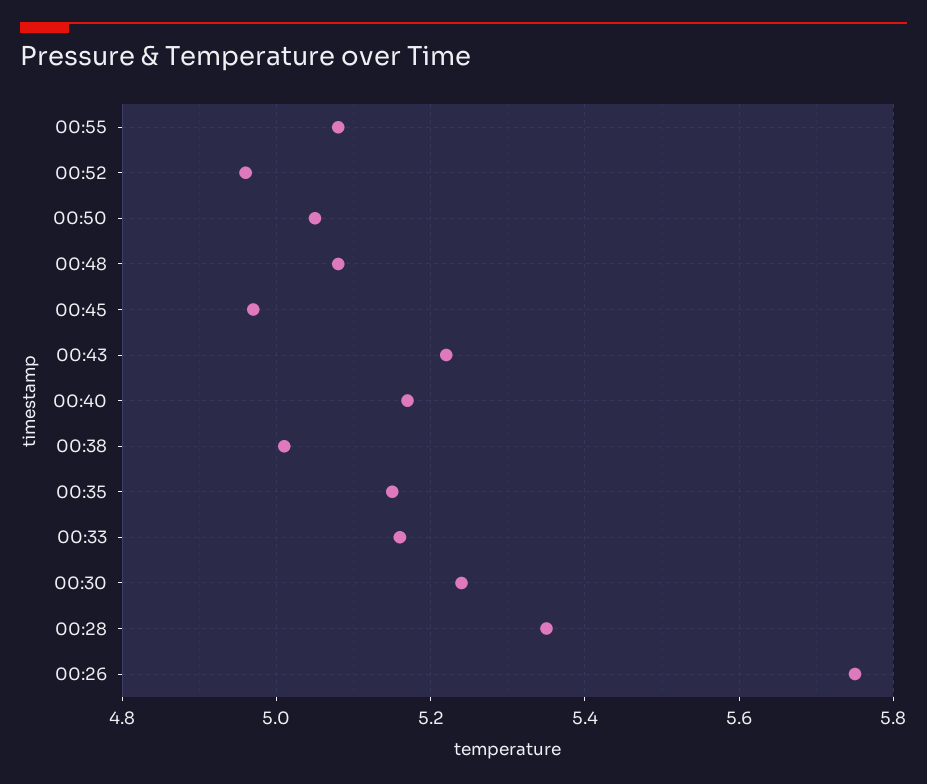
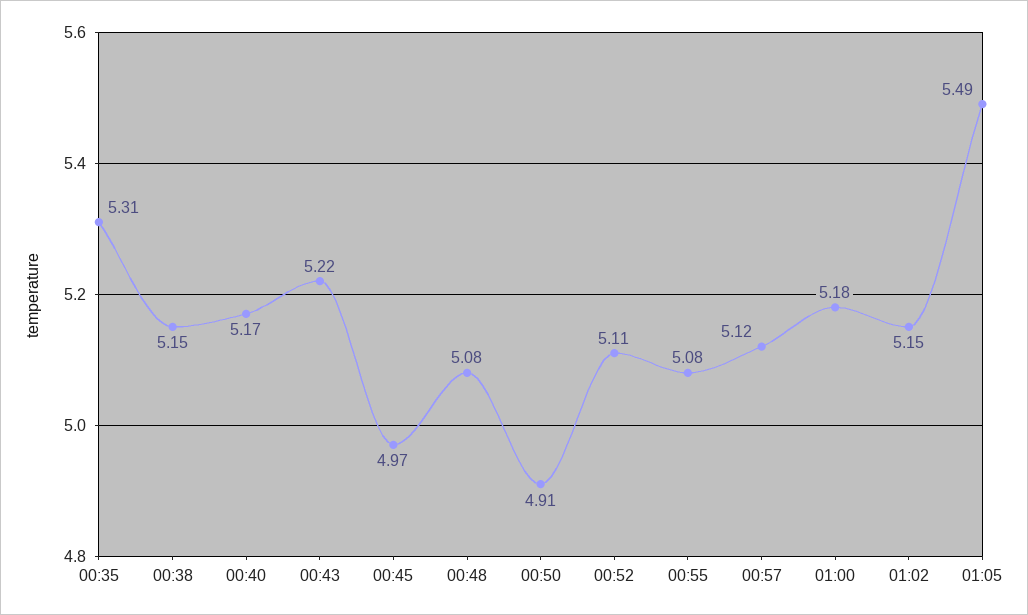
00:52: 4.95 -> 5.11
00:50: 5.05 -> 4.91
00:38: 5 -> 5.15
00:35: 5.15 -> 5.31
00:33: 5.15 -> none
00:30: 5.25 -> none
00:28: 5.35 -> none
00:26: 5.75 -> none
00:57: none -> 5.12
01:00: none -> 5.18
01:02: none -> 5.15
01:05: none -> 5.49

